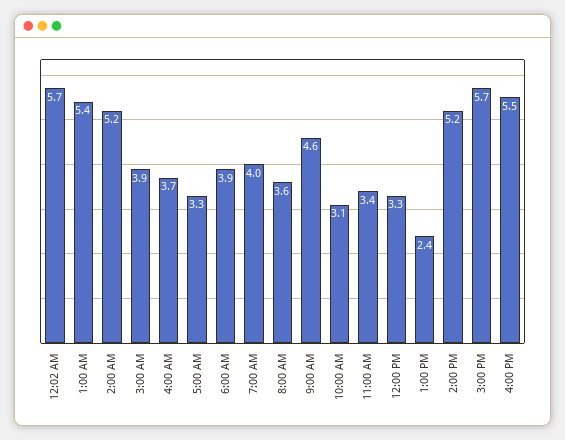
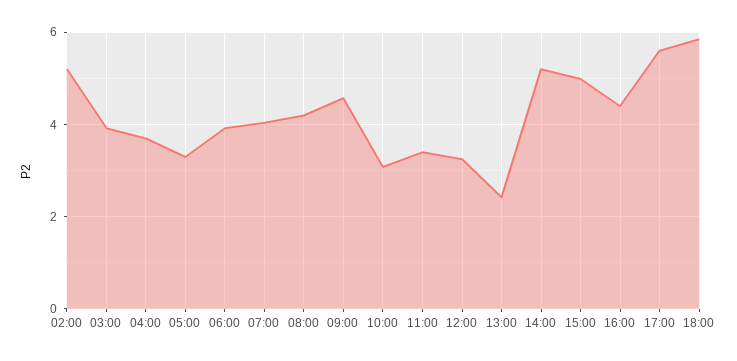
12:02 AM: 5.7 -> none
1:00 AM: 5.4 -> none
8:00 AM: 3.6 -> 4.2
3:00 PM: 5.7 -> 5
4:00 PM: 5.5 -> 4.4
17:00: none -> 5.6
18:00: none -> 5.8

